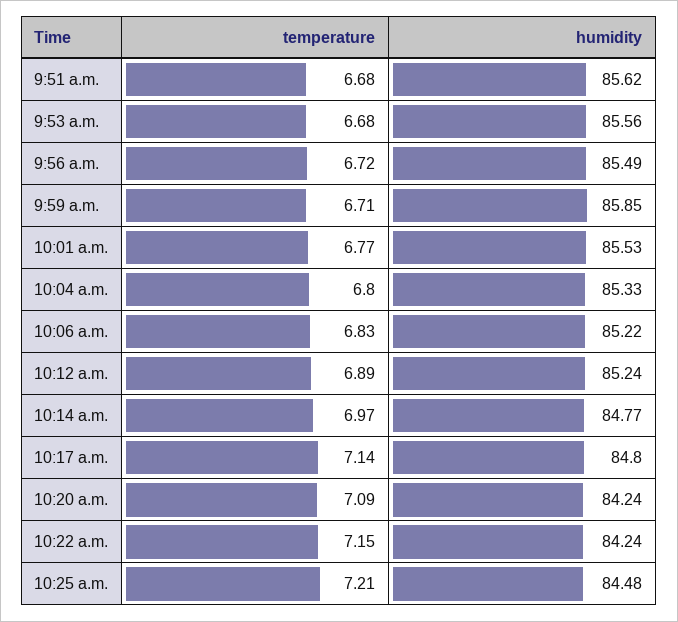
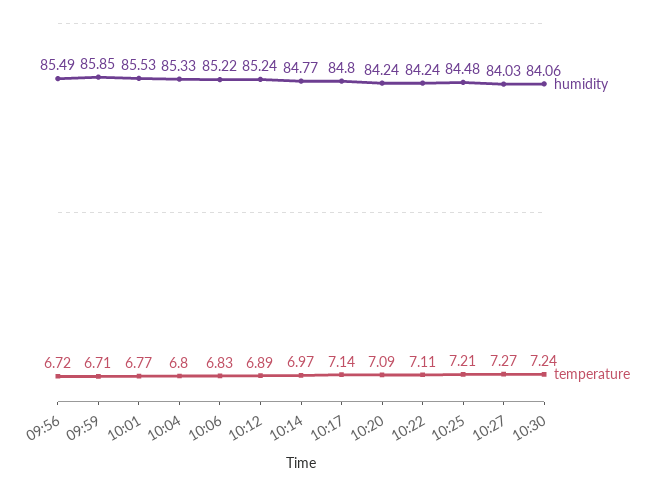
temperature, 9:51 a.m.: 6.68 -> none
humidity, 9:51 a.m.: 85.62 -> none
temperature, 9:53 a.m.: 6.68 -> none
humidity, 9:53 a.m.: 85.56 -> none
temperature, 10:22 a.m.: 7.15 -> 7.11
humidity, 10:27: none -> 84.03
temperature, 10:27: none -> 7.27
humidity, 10:30: none -> 84.06
temperature, 10:30: none -> 7.24

